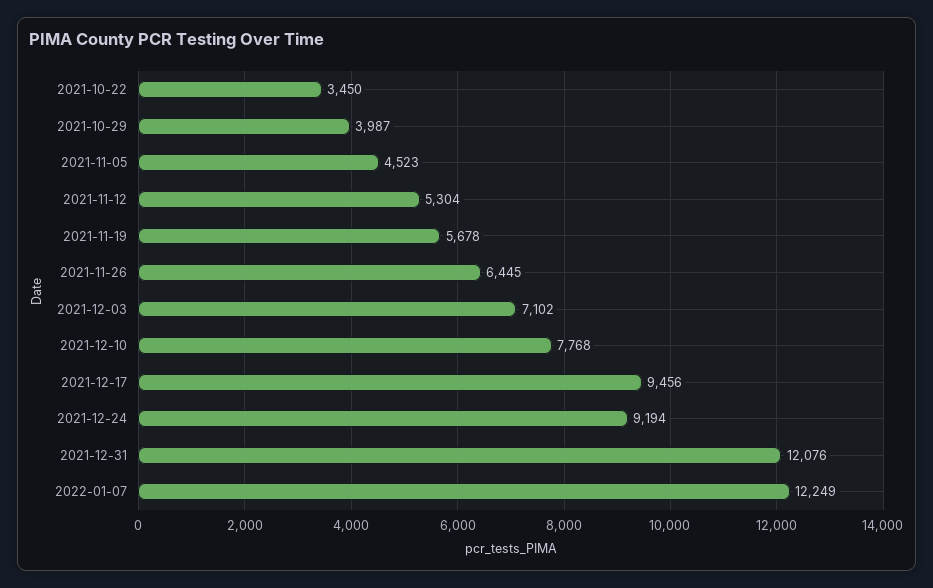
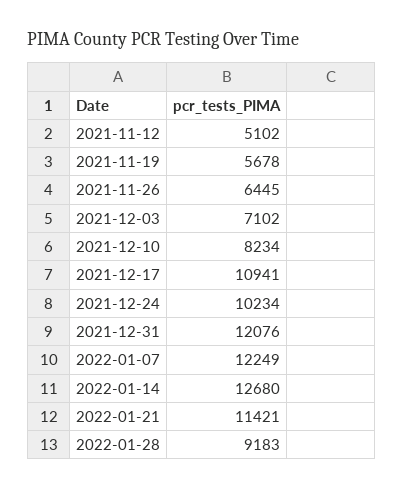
2021-10-22: 3450 -> none
2021-10-29: 3987 -> none
2021-11-05: 4523 -> none
2021-11-12: 5304 -> 5102
2021-12-10: 7768 -> 8234
2021-12-17: 9456 -> 10941
2021-12-24: 9194 -> 10234
2022-01-14: none -> 12680
2022-01-21: none -> 11421
2022-01-28: none -> 9183

